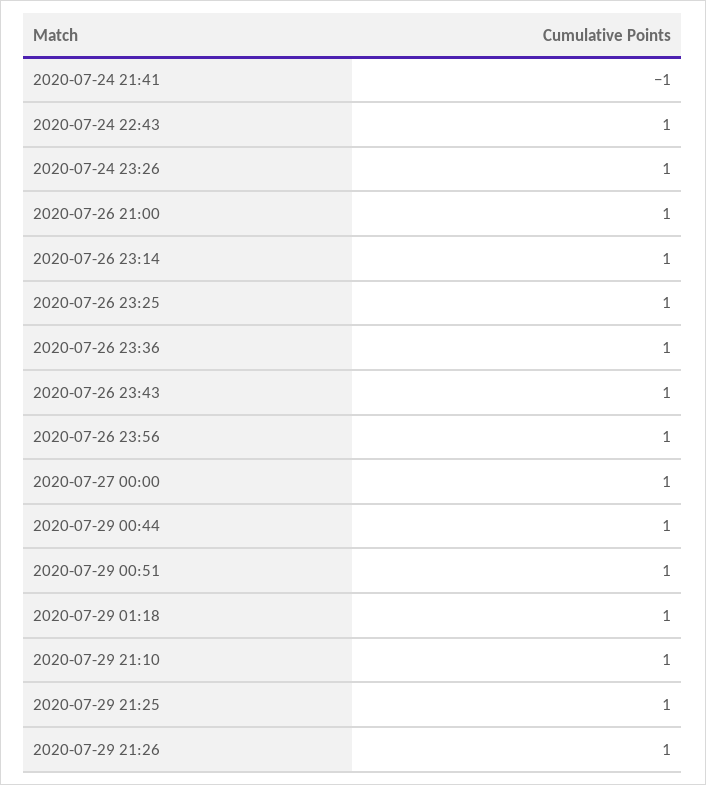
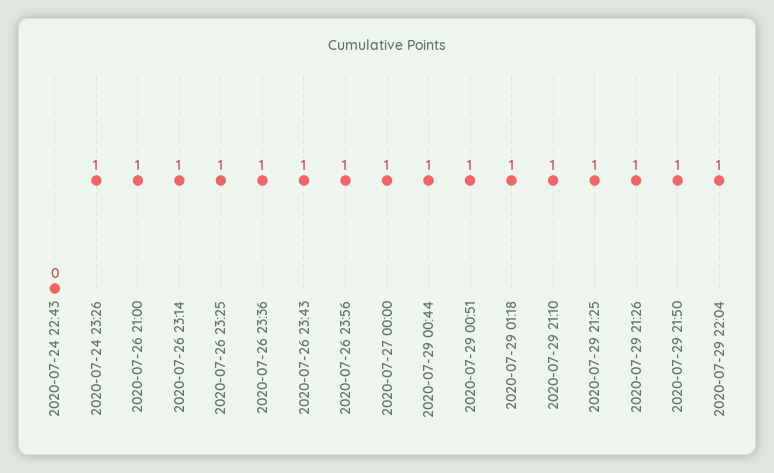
2020-07-24 21:41: -1 -> none
2020-07-24 22:43: 1 -> 0
2020-07-29 21:50: none -> 1
2020-07-29 22:04: none -> 1

